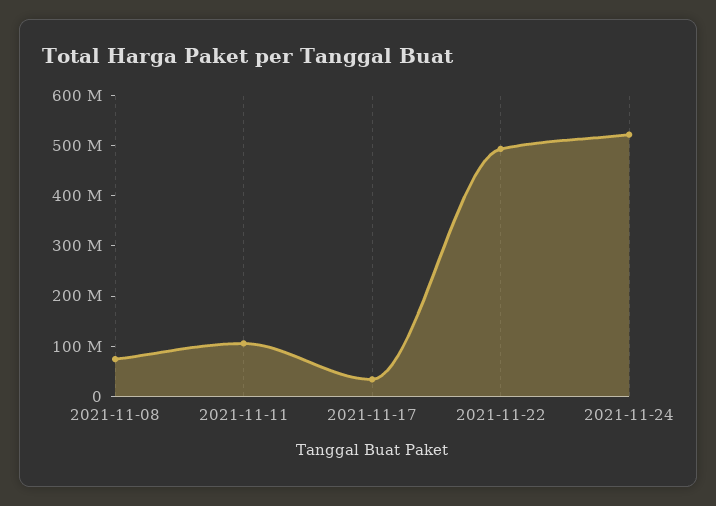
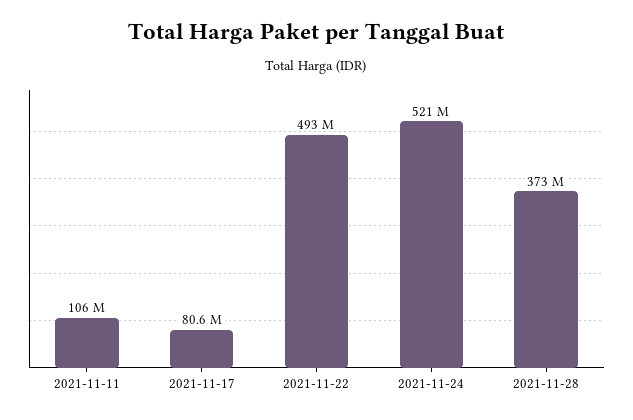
2021-11-08: 80000000 -> none
2021-11-17: 40000000 -> 80600000
2021-11-28: none -> 373000000

